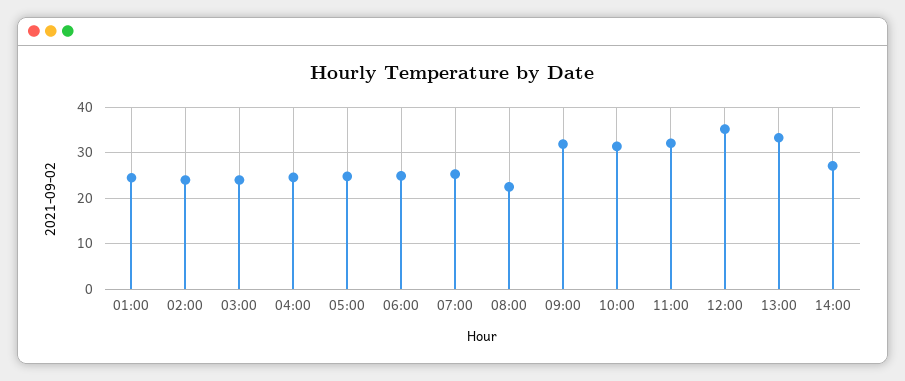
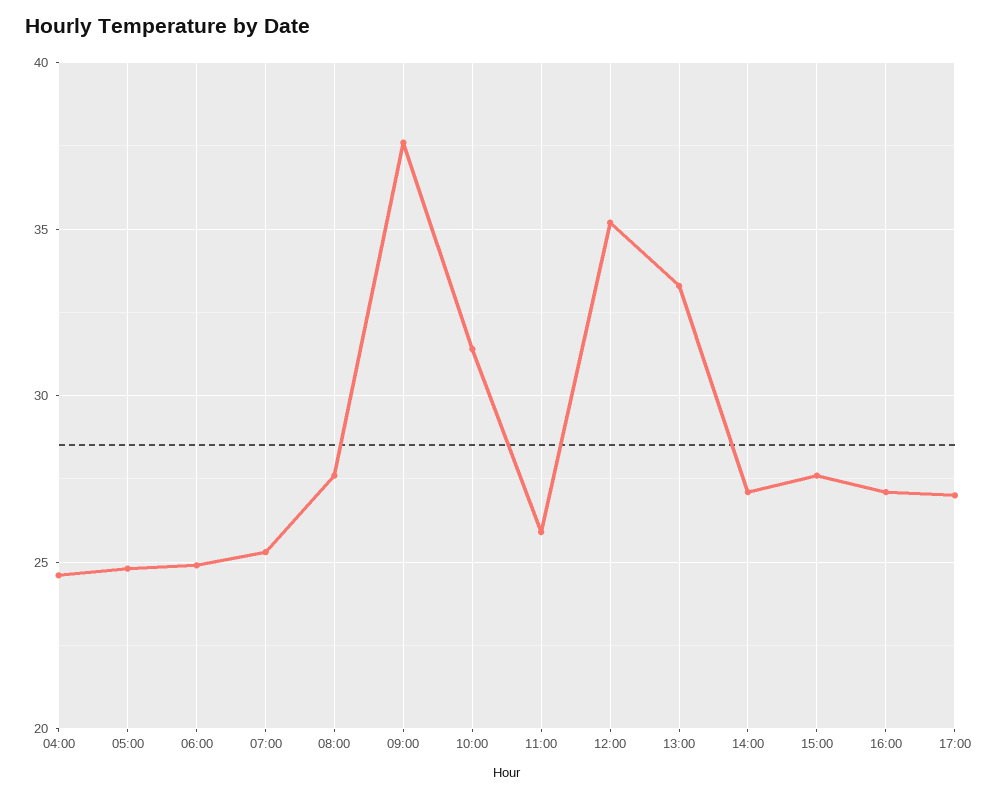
01:00: 24 -> none
02:00: 24 -> none
03:00: 24 -> none
08:00: 22 -> 27.5
09:00: 32 -> 37.5
11:00: 32 -> 26
15:00: none -> 27.5
16:00: none -> 27
17:00: none -> 27

